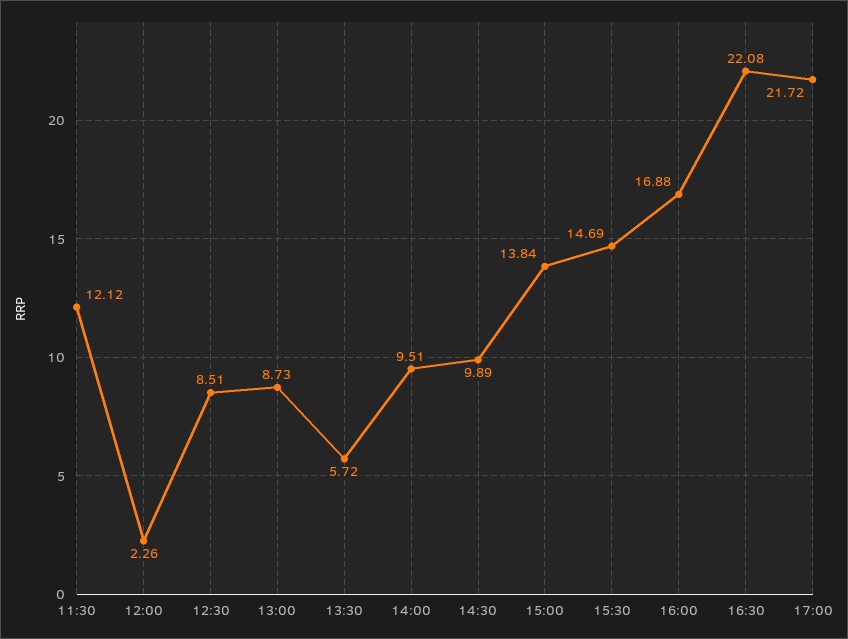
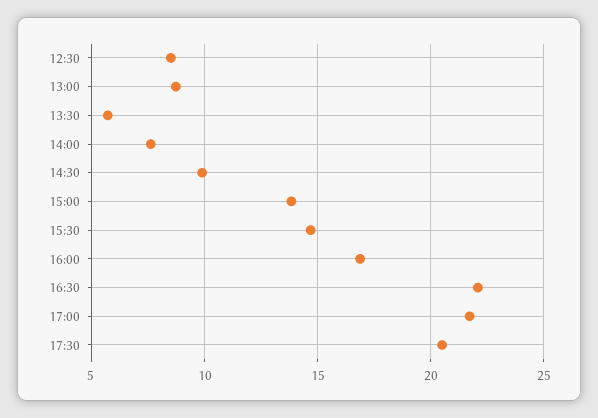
11:30: 12.12 -> none
12:00: 2.26 -> none
14:00: 9.51 -> 7.5
17:30: none -> 20.5

